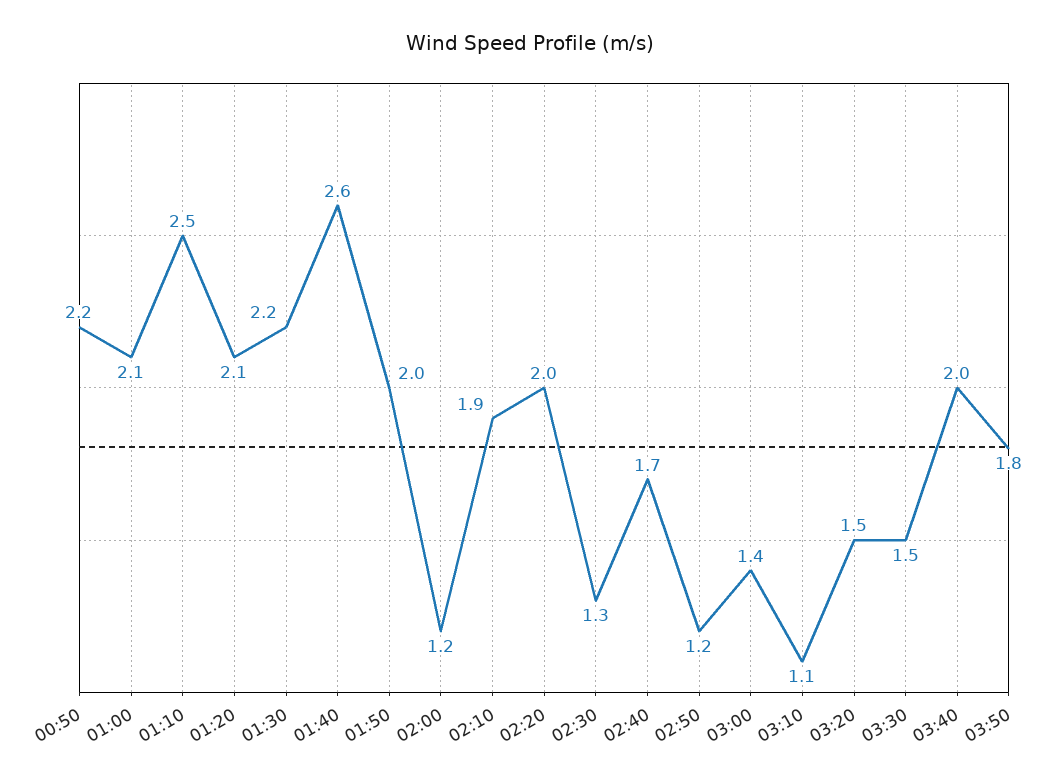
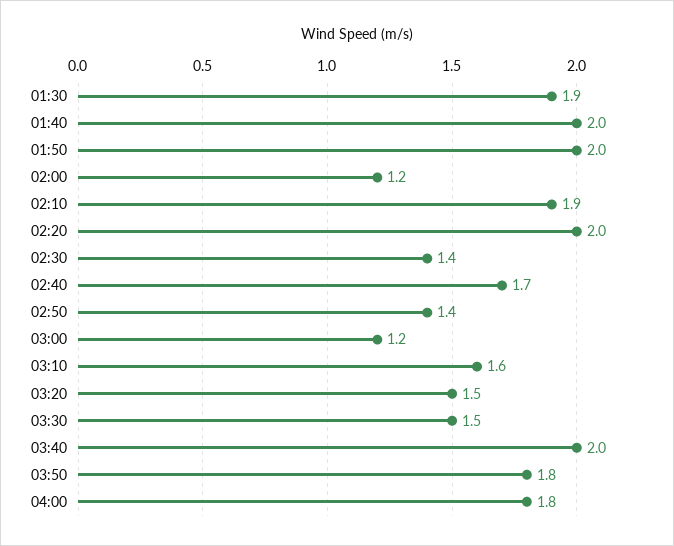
00:50: 2.2 -> none
01:00: 2.1 -> none
01:10: 2.5 -> none
01:20: 2.1 -> none
01:30: 2.2 -> 1.9
01:40: 2.6 -> 2
02:30: 1.3 -> 1.4
02:50: 1.2 -> 1.4
03:00: 1.4 -> 1.2
03:10: 1.1 -> 1.6
04:00: none -> 1.8

